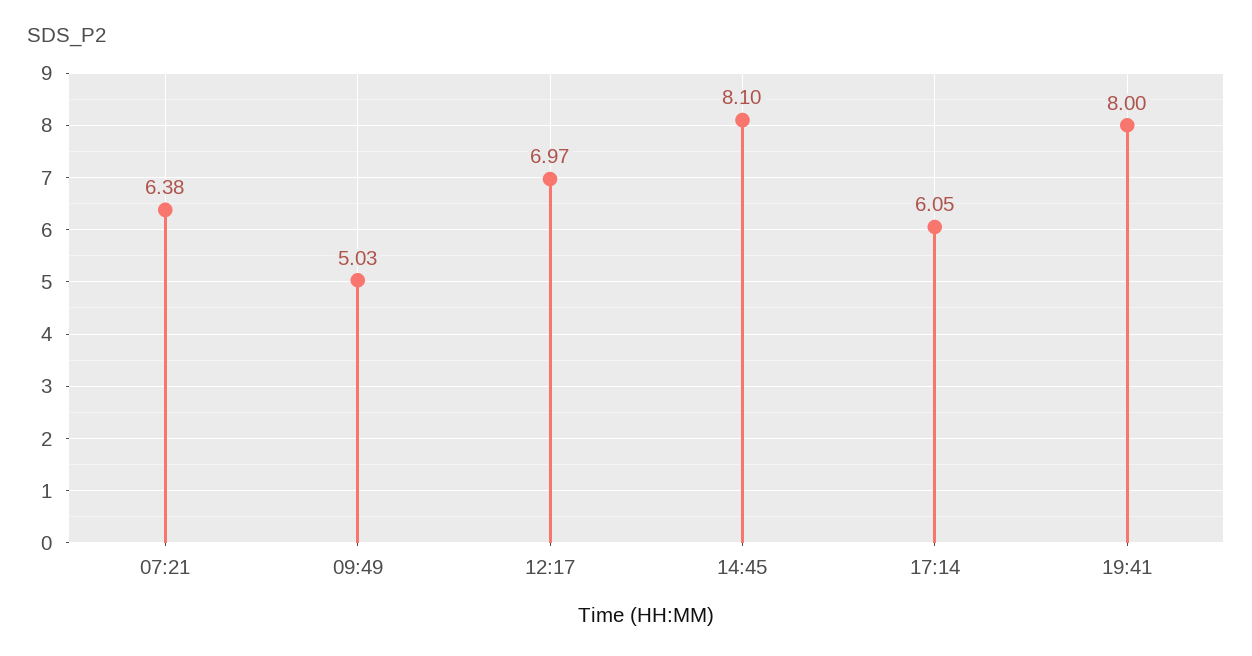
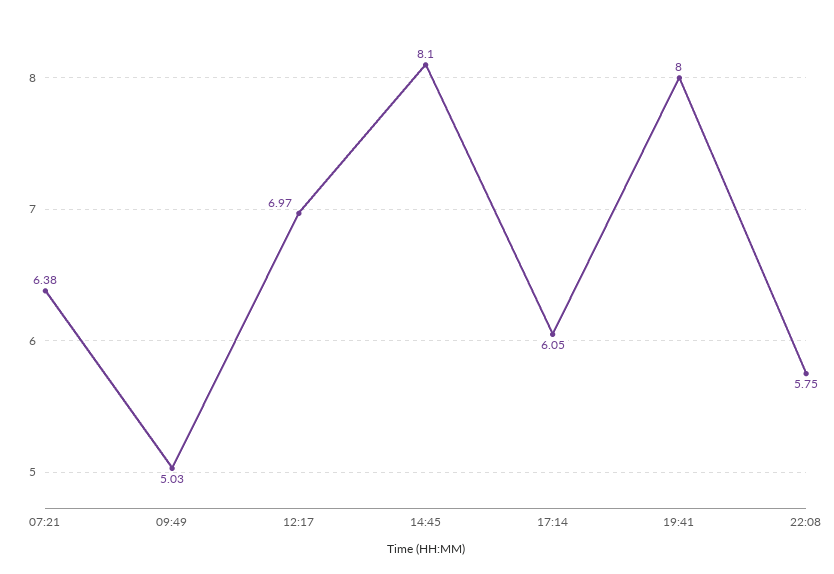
22:08: none -> 5.75

